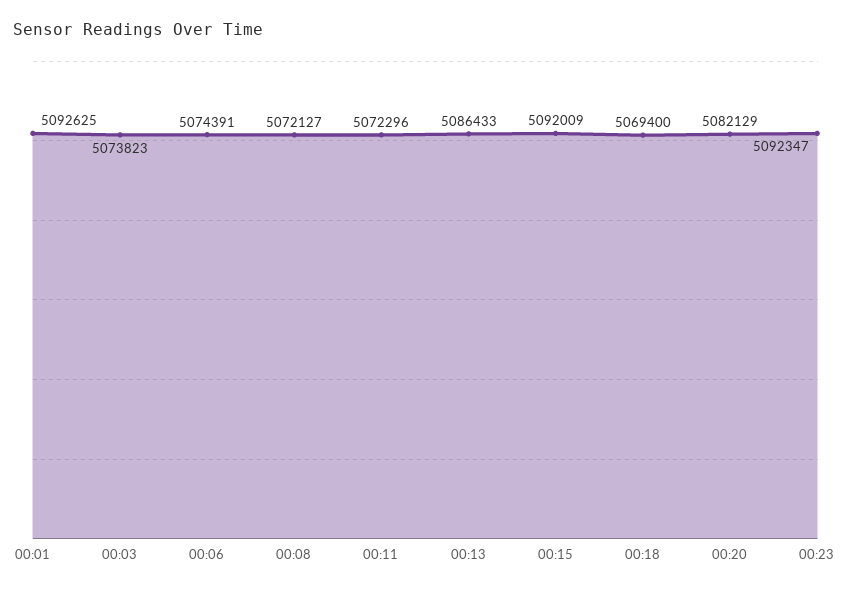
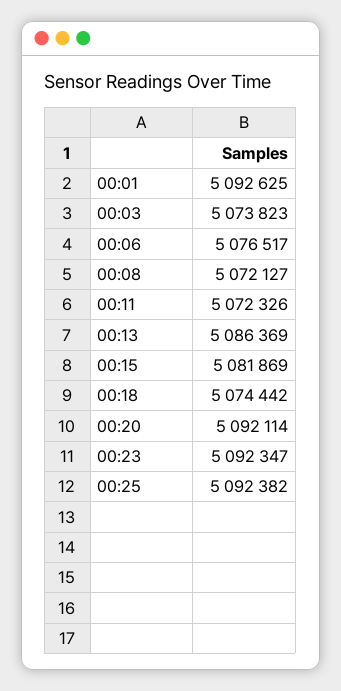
00:06: 5074391 -> 5076517
00:11: 5072296 -> 5072326
00:13: 5086433 -> 5086369
00:15: 5092009 -> 5081869
00:18: 5069400 -> 5074442
00:20: 5082129 -> 5092114
00:25: none -> 5092382

